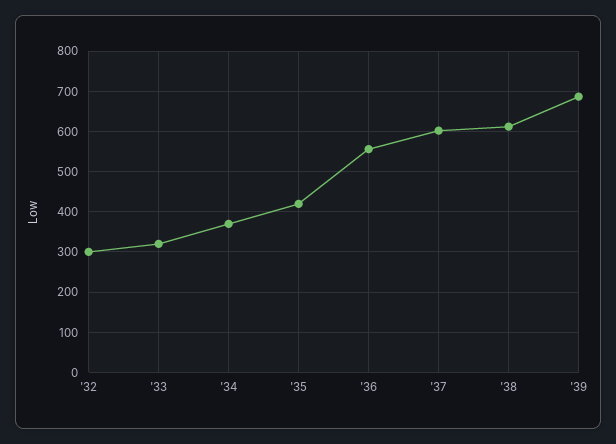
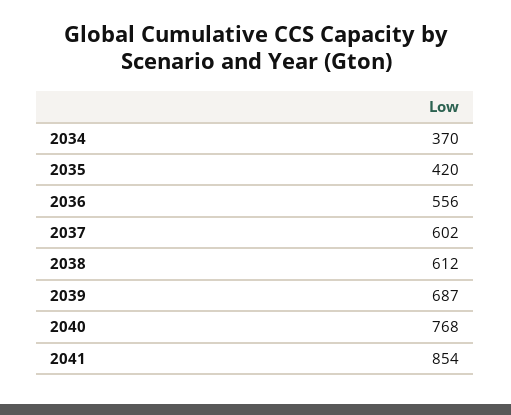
'32: 300 -> none
'33: 320 -> none
2040: none -> 768
2041: none -> 854

